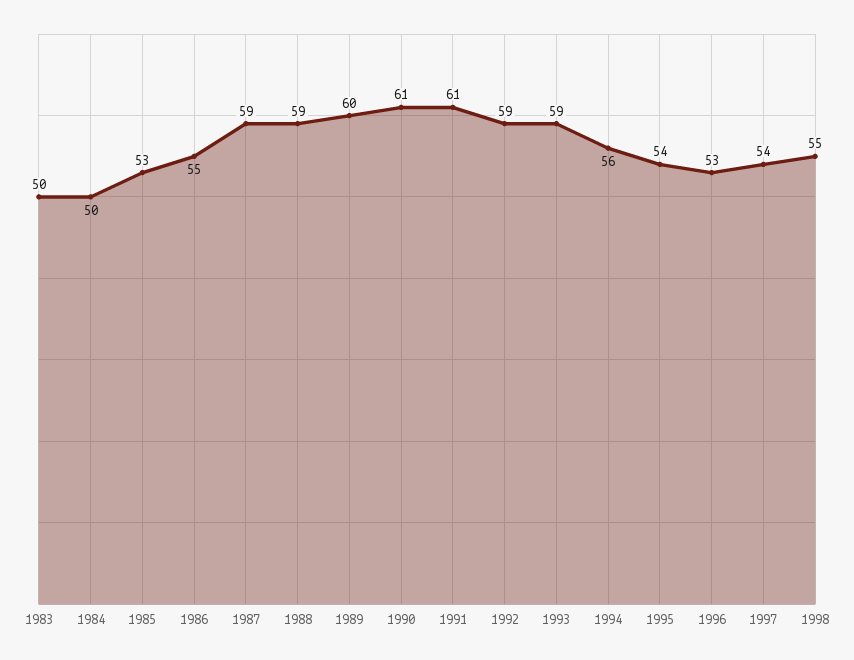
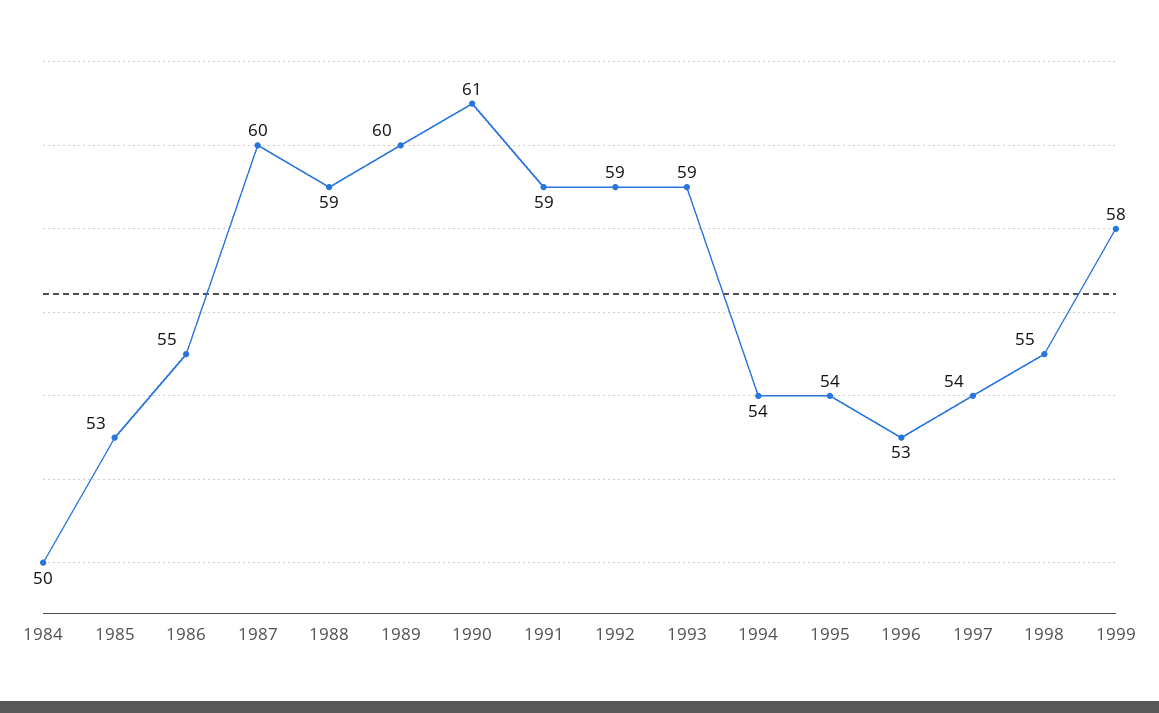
1983: 50 -> none
1987: 59 -> 60
1991: 61 -> 59
1994: 56 -> 54
1999: none -> 58

